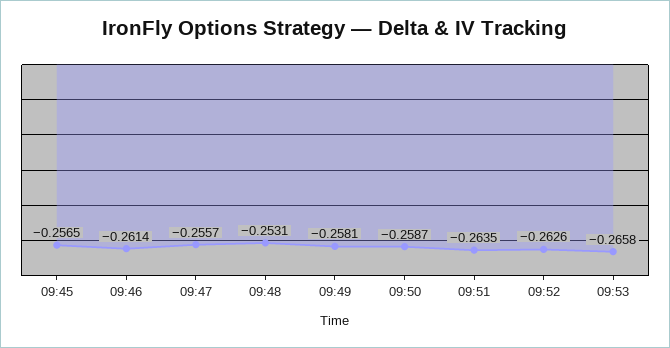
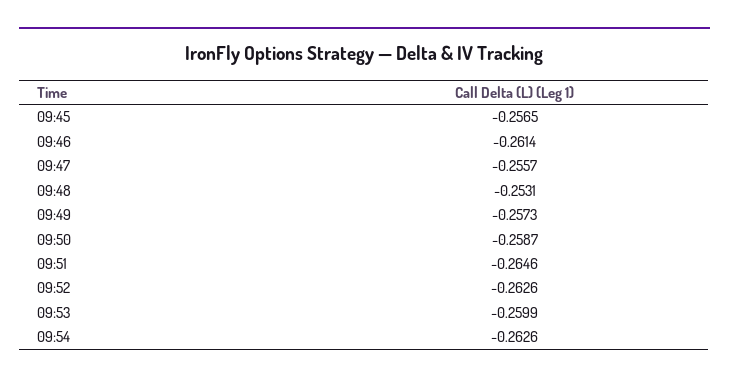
09:49: -0.2581 -> -0.2573
09:51: -0.2635 -> -0.2646
09:53: -0.2658 -> -0.2599
09:54: none -> -0.2626

